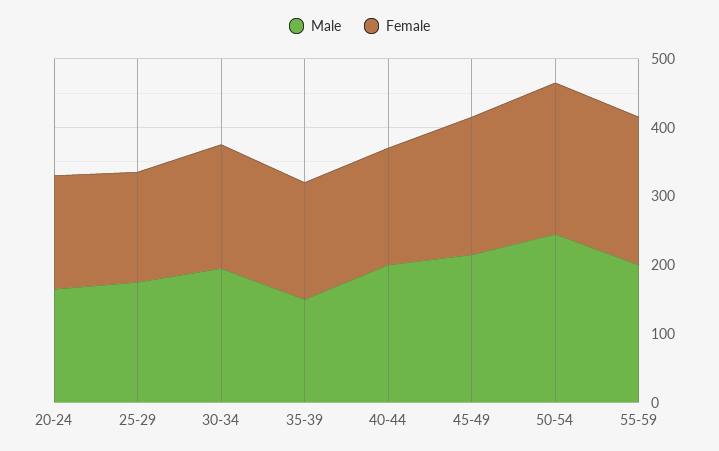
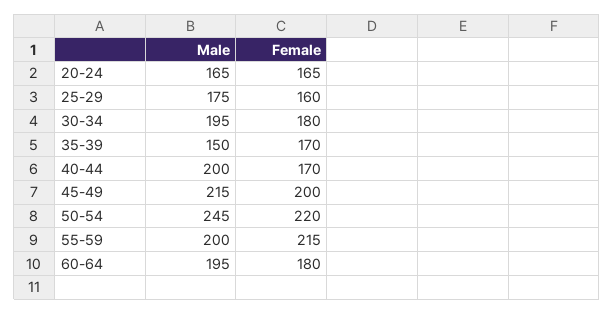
Male, 60-64: none -> 195
Female, 60-64: none -> 180

